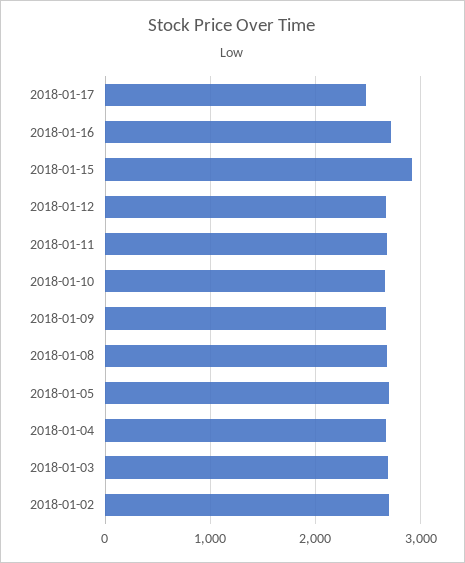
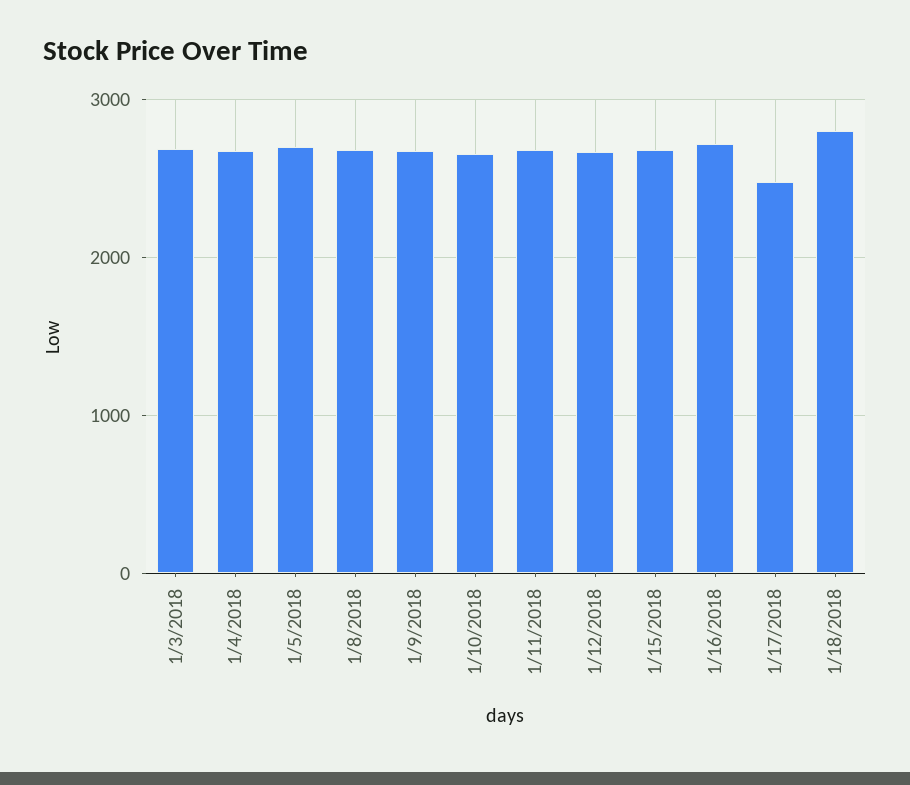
2018-01-15: 2900 -> 2700
2018-01-02: 2700 -> none
1/18/2018: none -> 2800

